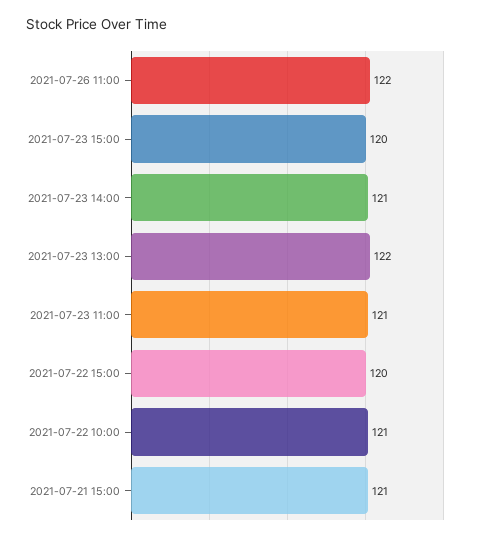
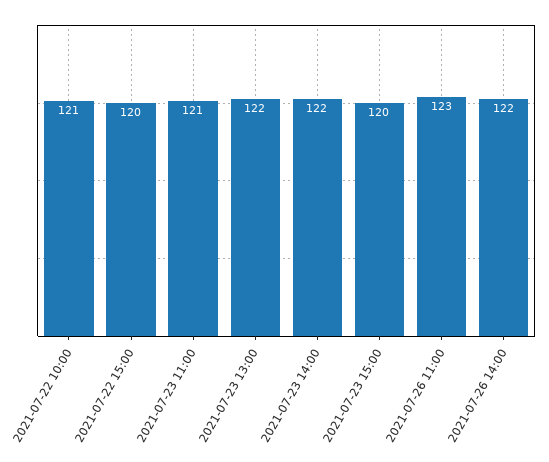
2021-07-26 11:00: 122 -> 123
2021-07-23 14:00: 121 -> 122
2021-07-21 15:00: 121 -> none
2021-07-26 14:00: none -> 122

